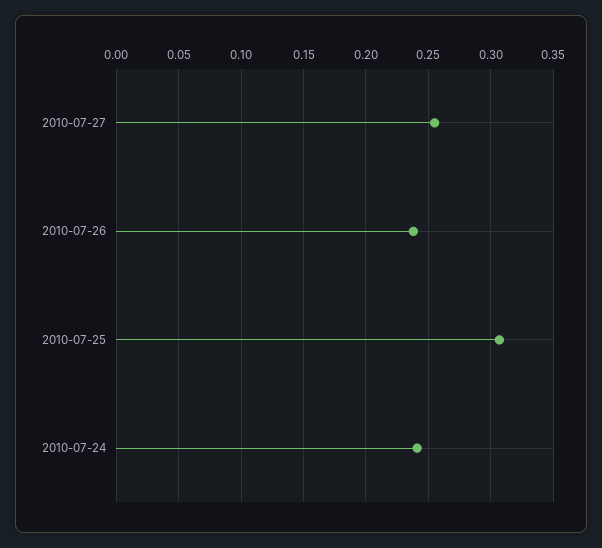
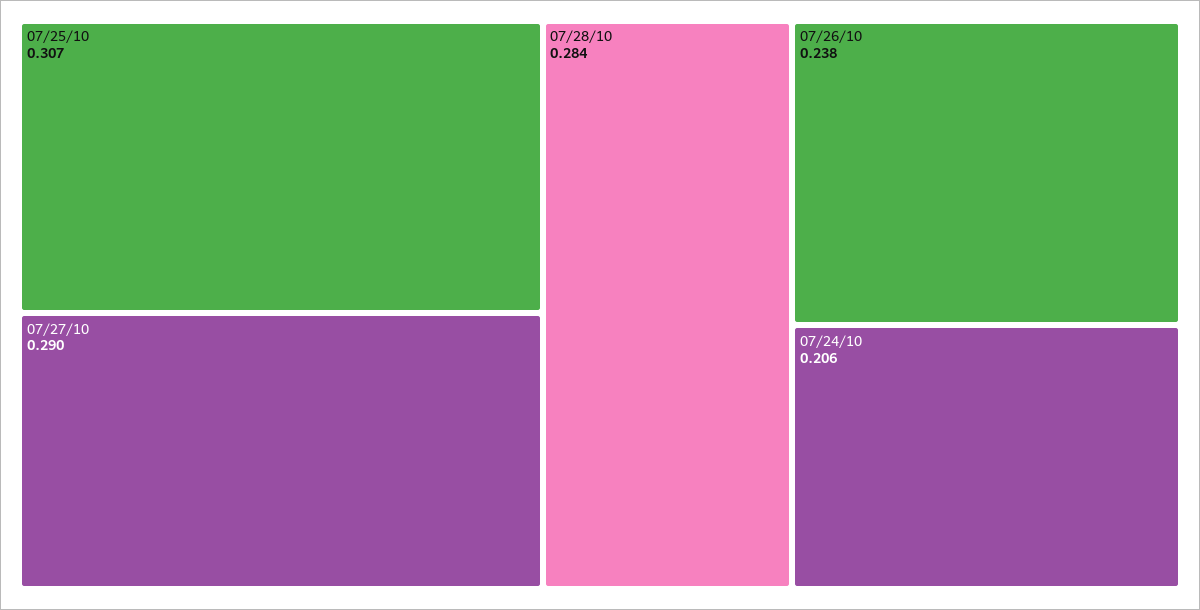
2010-07-27: 0.255 -> 0.29
2010-07-24: 0.24 -> 0.206
07/28/10: none -> 0.284

